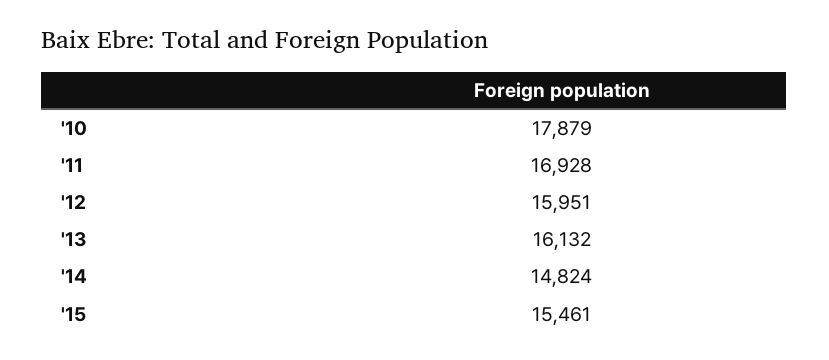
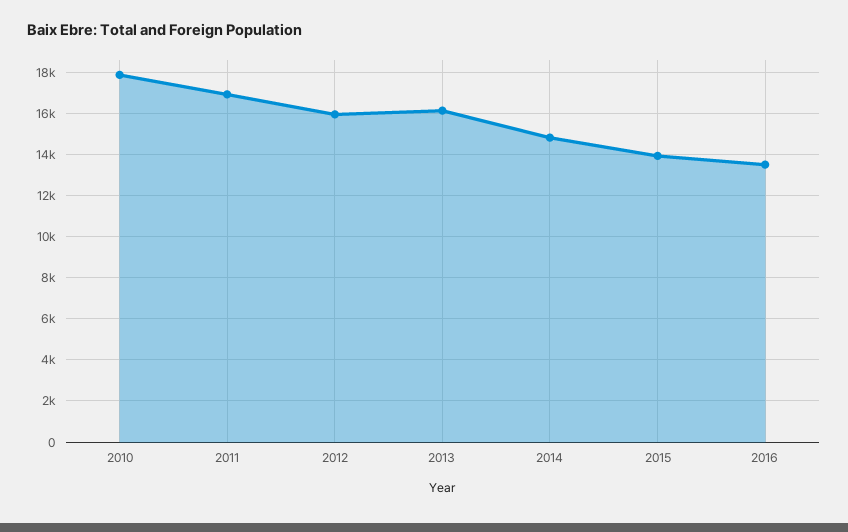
'15: 15461 -> 14000
2016: none -> 13500

